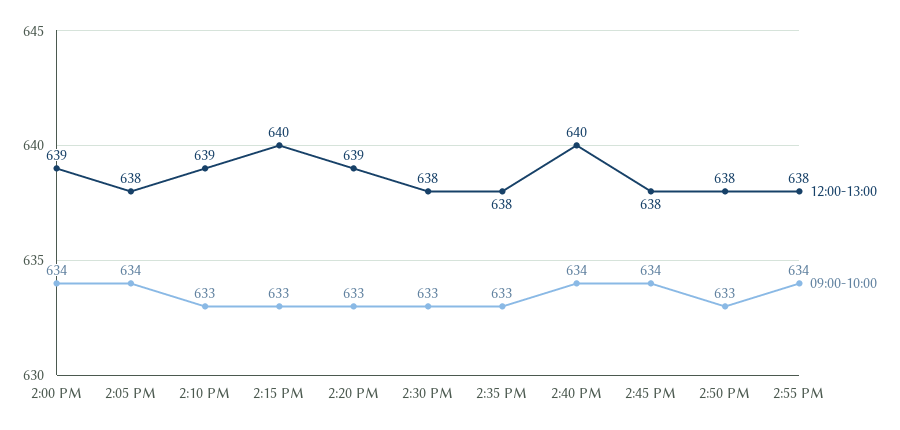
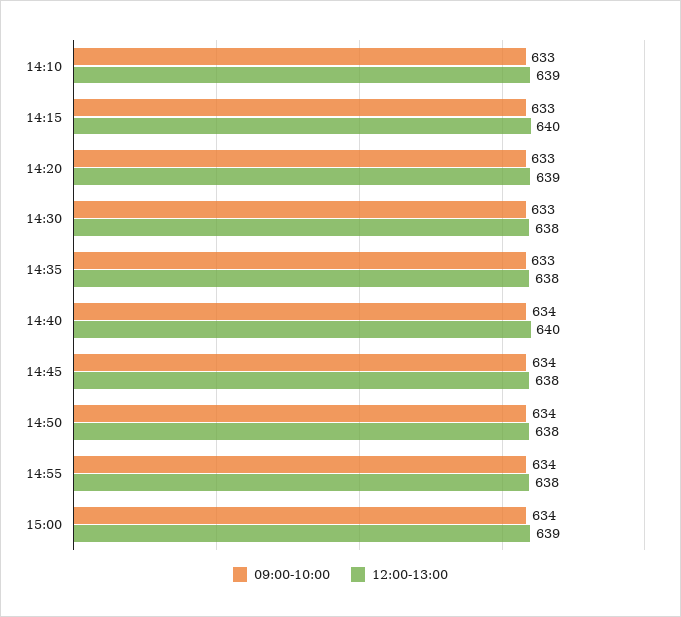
12:00-13:00, 2:00 PM: 639 -> none
09:00-10:00, 2:00 PM: 634 -> none
12:00-13:00, 2:05 PM: 638 -> none
09:00-10:00, 2:05 PM: 634 -> none
09:00-10:00, 2:50 PM: 633 -> 634
09:00-10:00, 15:00: none -> 634
12:00-13:00, 15:00: none -> 639

